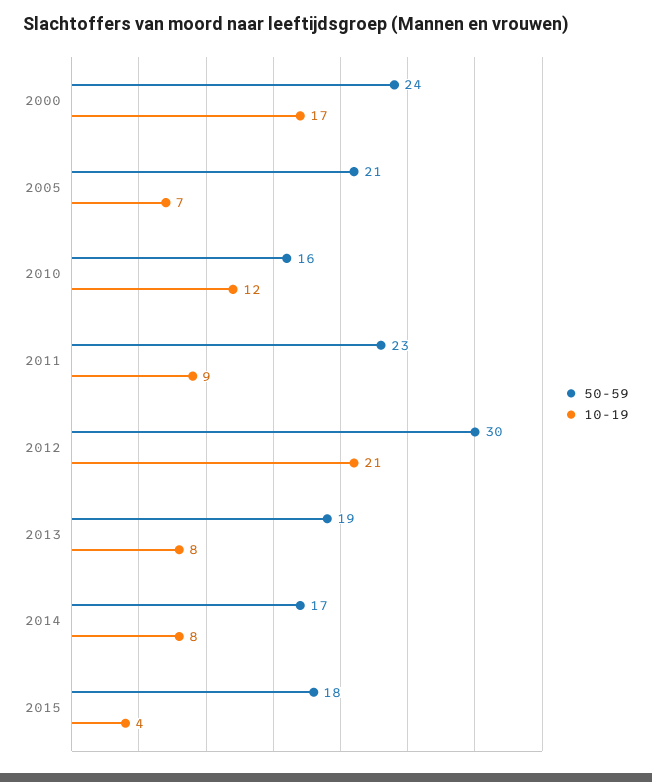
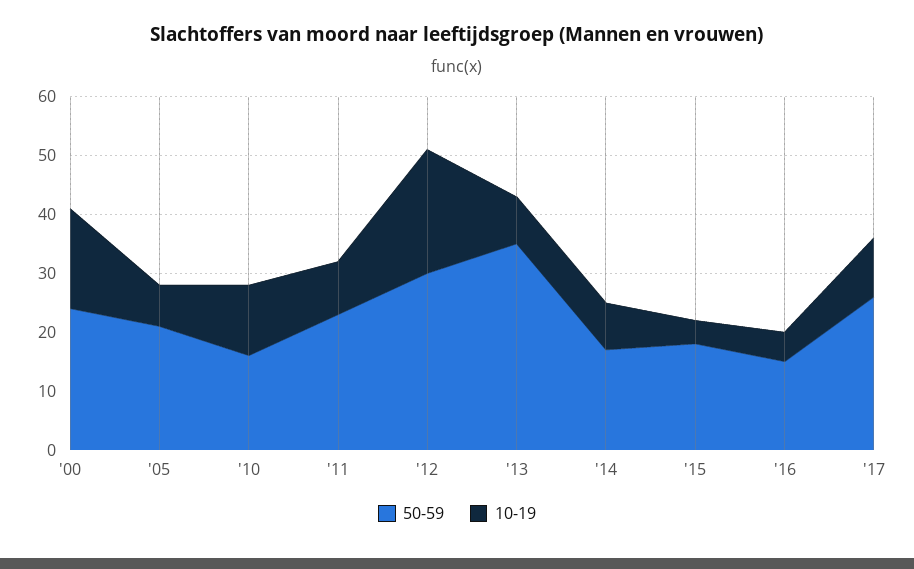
50-59, 2013: 19 -> 35
50-59, '16: none -> 15
10-19, '16: none -> 5
50-59, '17: none -> 25
10-19, '17: none -> 10

